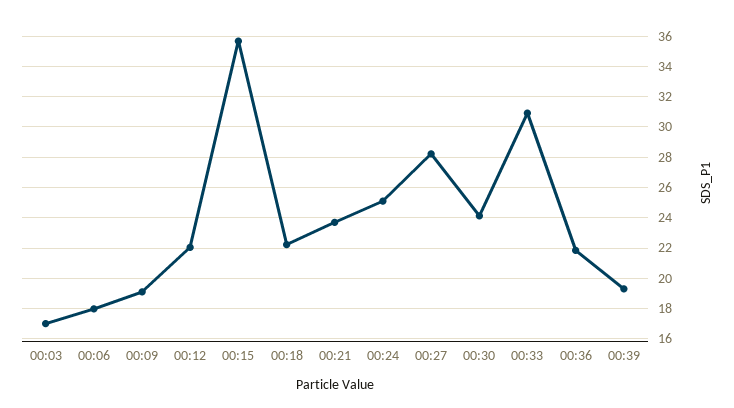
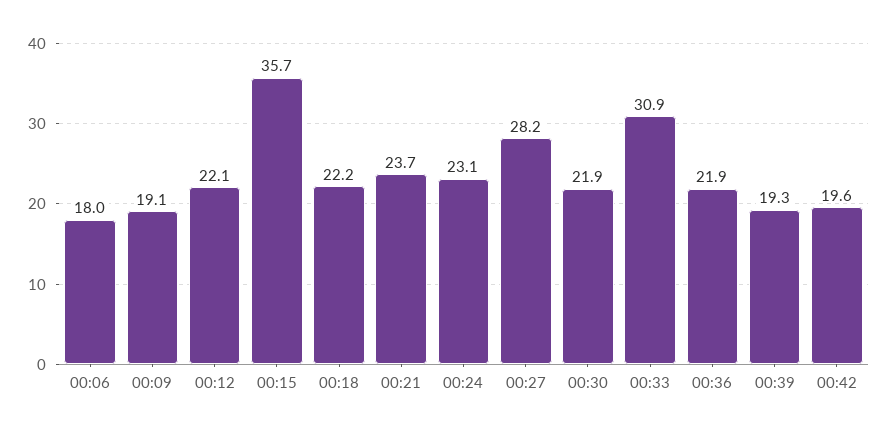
00:03: 17 -> none
00:24: 25 -> 23.1
00:30: 24 -> 21.9
00:42: none -> 19.6

